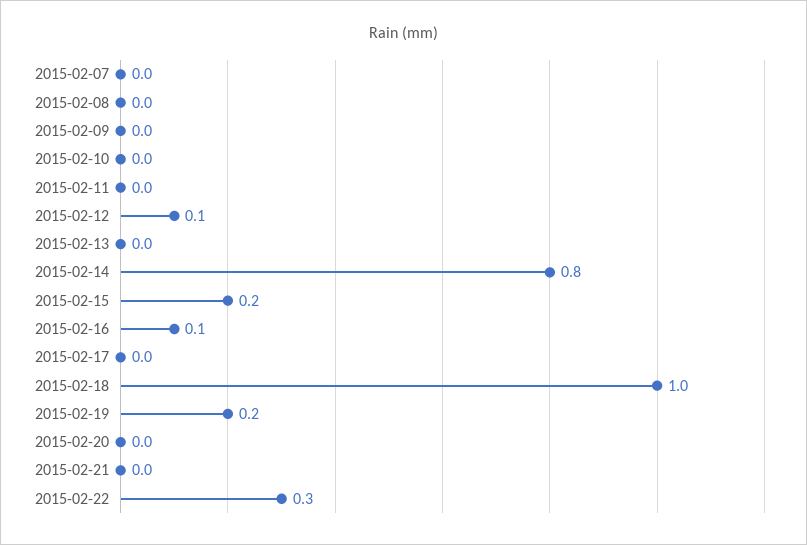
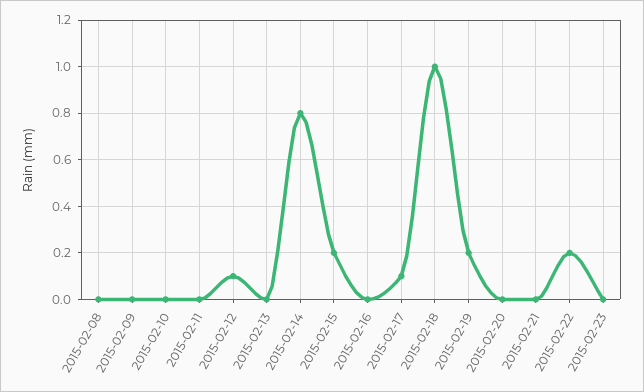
2015-02-07: 0 -> none
2015-02-16: 0.1 -> 0
2015-02-17: 0 -> 0.1
2015-02-22: 0.3 -> 0.2
2015-02-23: none -> 0

